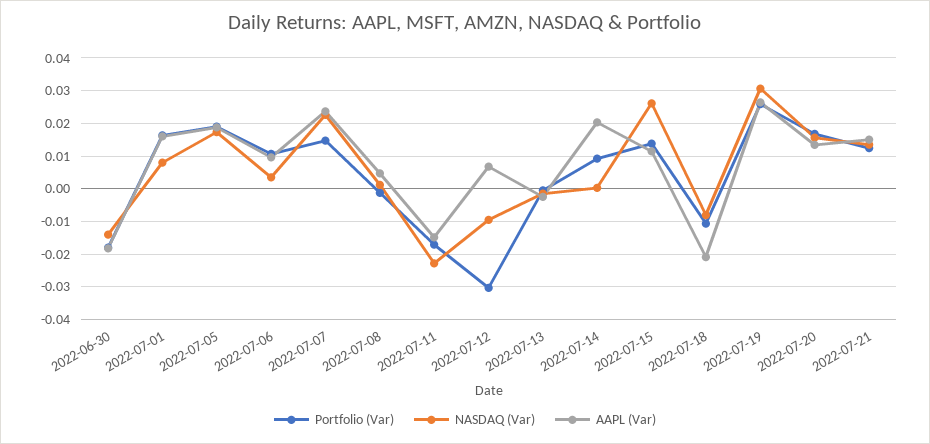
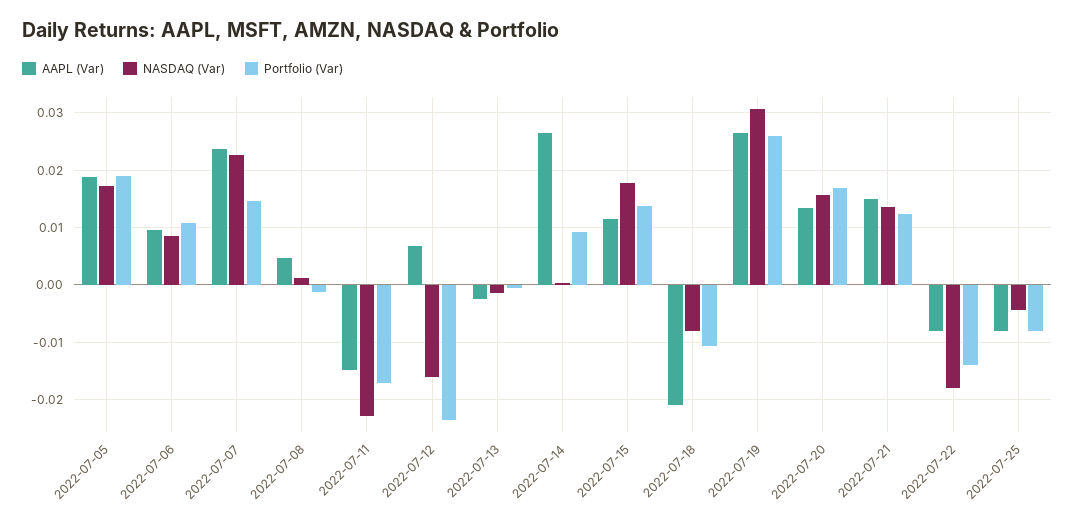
Portfolio (Var), 2022-06-30: -0.018 -> none
NASDAQ (Var), 2022-06-30: -0.014 -> none
AAPL (Var), 2022-06-30: -0.018 -> none
Portfolio (Var), 2022-07-01: 0.016 -> none
NASDAQ (Var), 2022-07-01: 0.008 -> none
AAPL (Var), 2022-07-01: 0.016 -> none
NASDAQ (Var), 2022-07-06: 0.004 -> 0.008
Portfolio (Var), 2022-07-12: -0.03 -> -0.024
NASDAQ (Var), 2022-07-12: -0.01 -> -0.016
AAPL (Var), 2022-07-14: 0.02 -> 0.026
NASDAQ (Var), 2022-07-15: 0.026 -> 0.018
AAPL (Var), 2022-07-22: none -> -0.008
NASDAQ (Var), 2022-07-22: none -> -0.018
Portfolio (Var), 2022-07-22: none -> -0.014
AAPL (Var), 2022-07-25: none -> -0.008
NASDAQ (Var), 2022-07-25: none -> -0.004
Portfolio (Var), 2022-07-25: none -> -0.008

